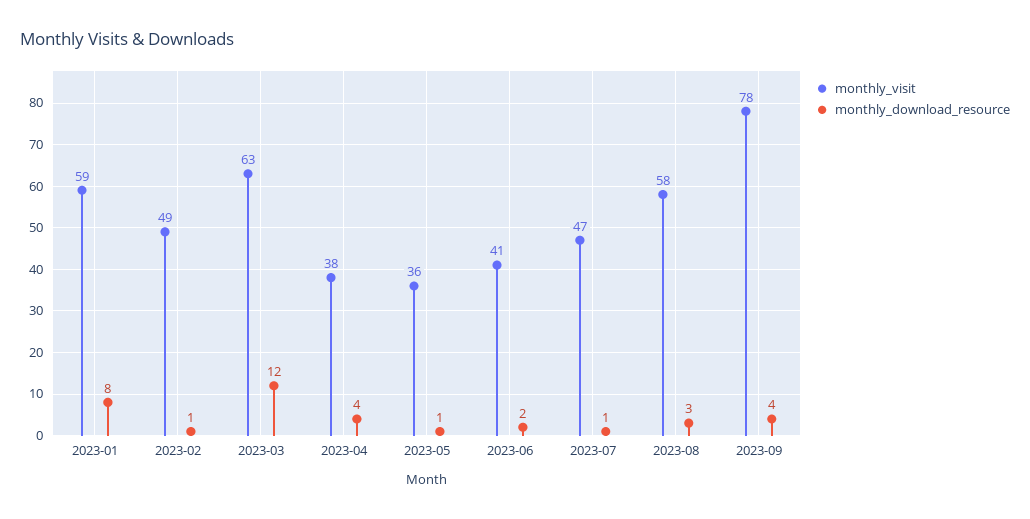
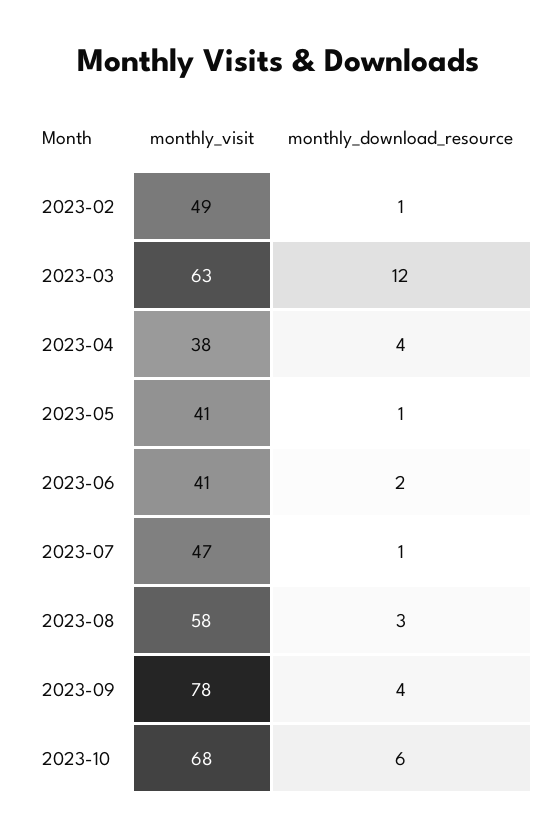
monthly_visit, 2023-01: 59 -> none
monthly_download_resource, 2023-01: 8 -> none
monthly_visit, 2023-05: 36 -> 41
monthly_visit, 2023-10: none -> 68
monthly_download_resource, 2023-10: none -> 6

